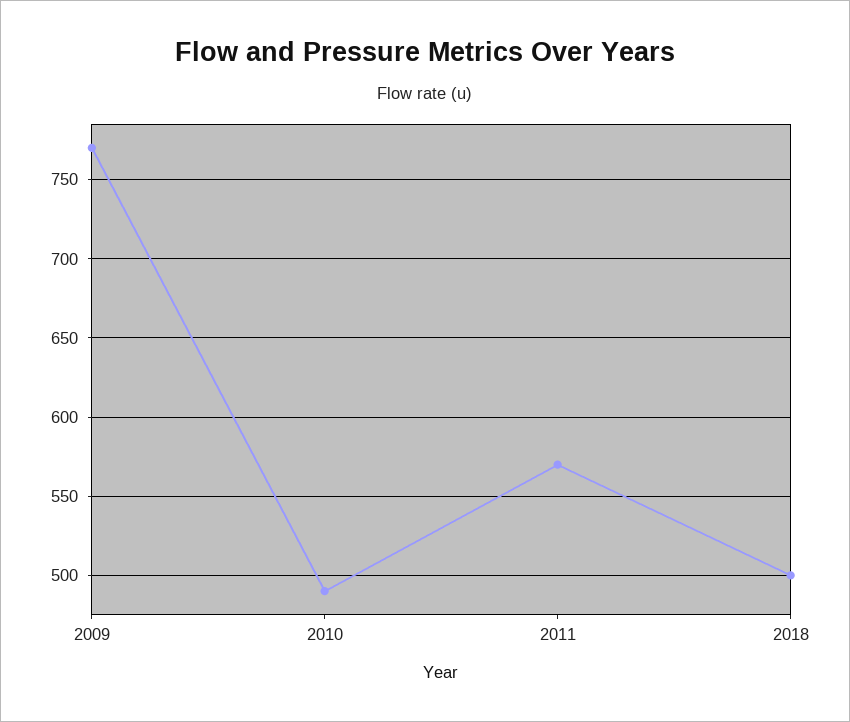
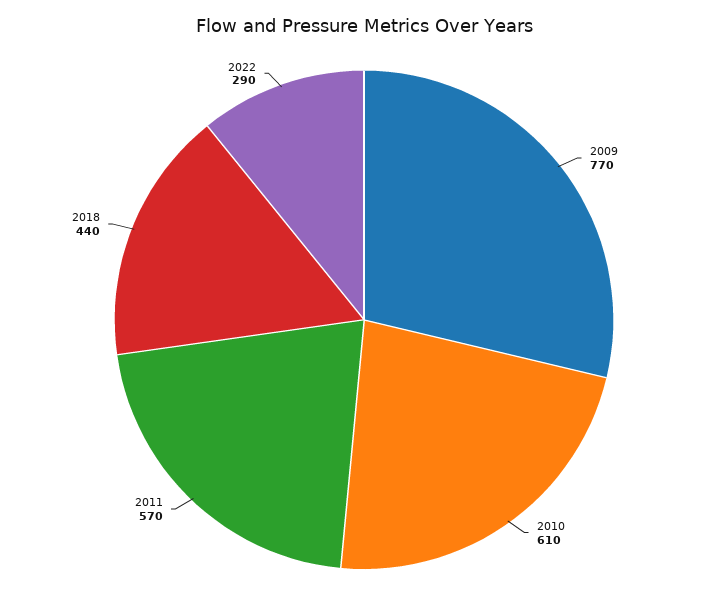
2010: 490 -> 610
2018: 500 -> 440
2022: none -> 290

